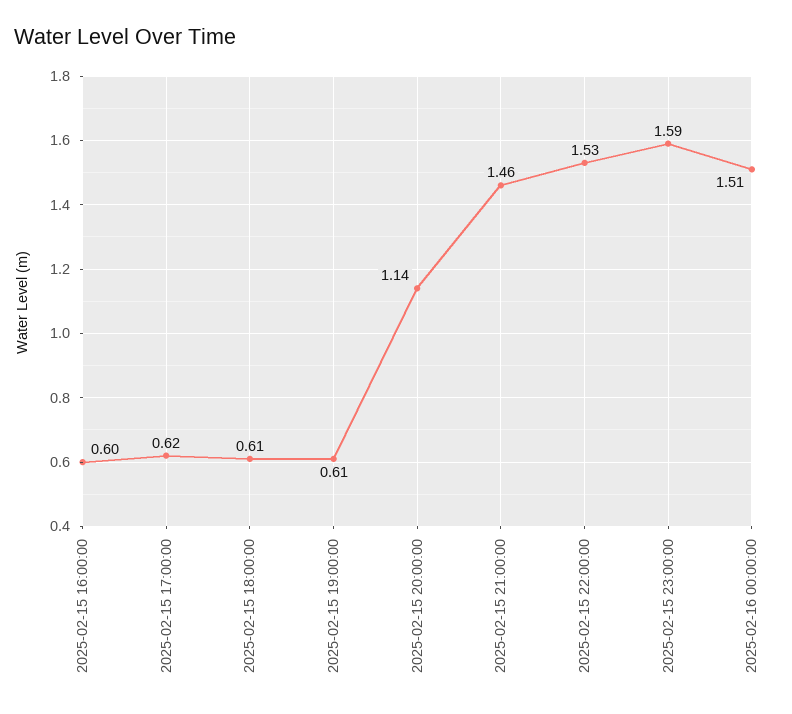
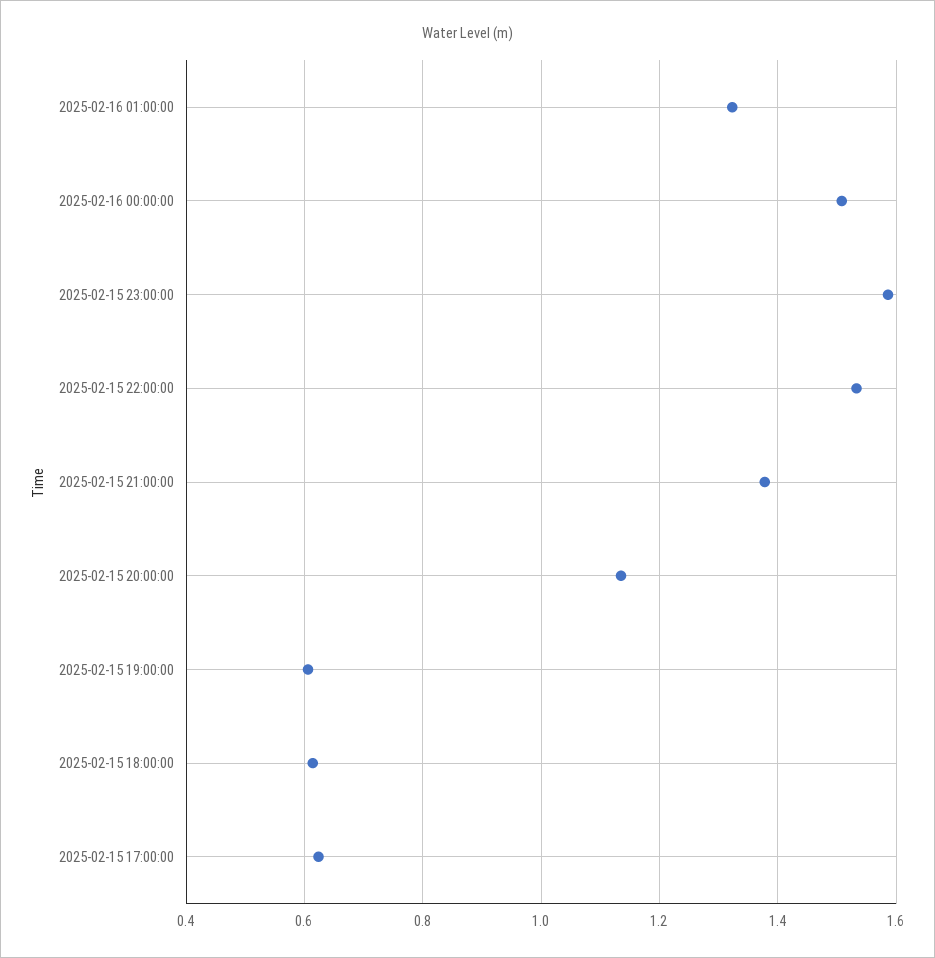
2025-02-15 16:00:00: 0.6 -> none
2025-02-15 21:00:00: 1.46 -> 1.38
2025-02-16 01:00:00: none -> 1.32

